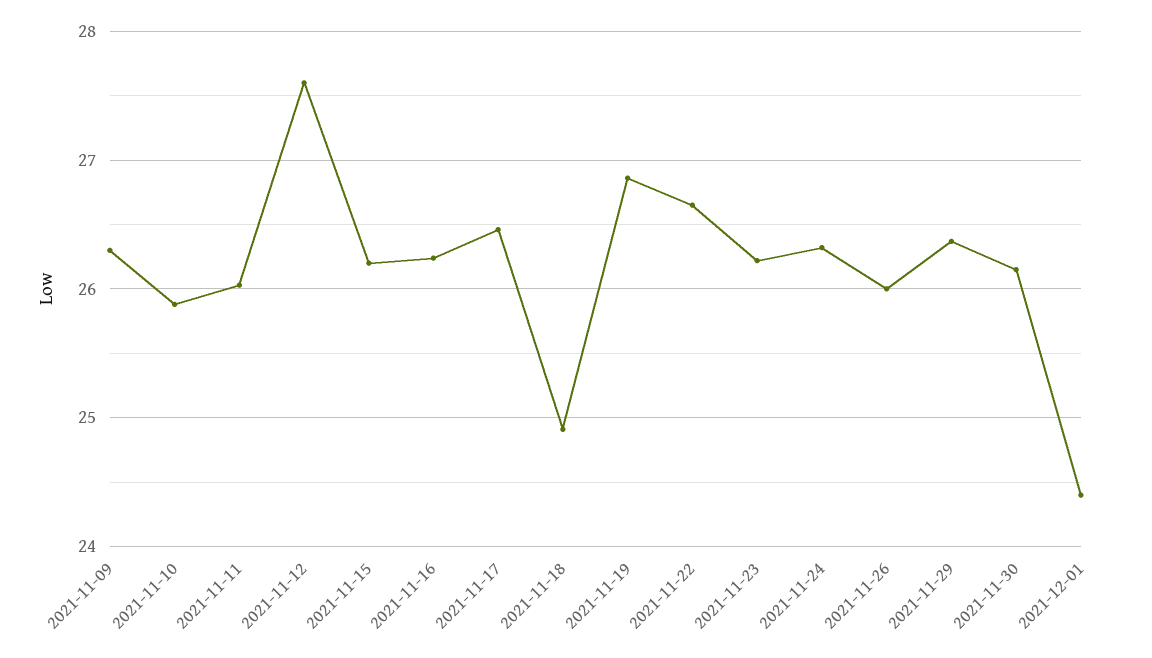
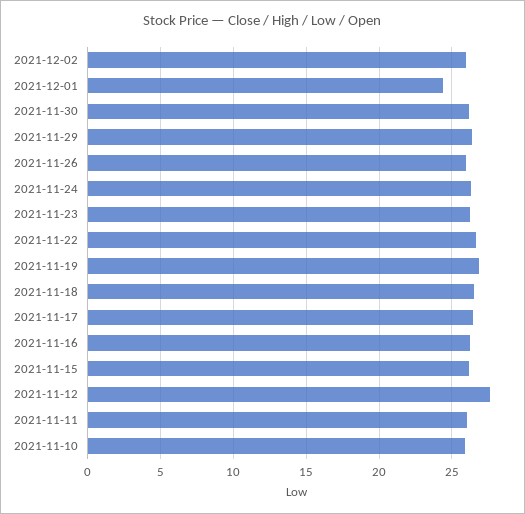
2021-11-09: 26.3 -> none
2021-11-18: 24.9 -> 26.5
2021-12-02: none -> 26

